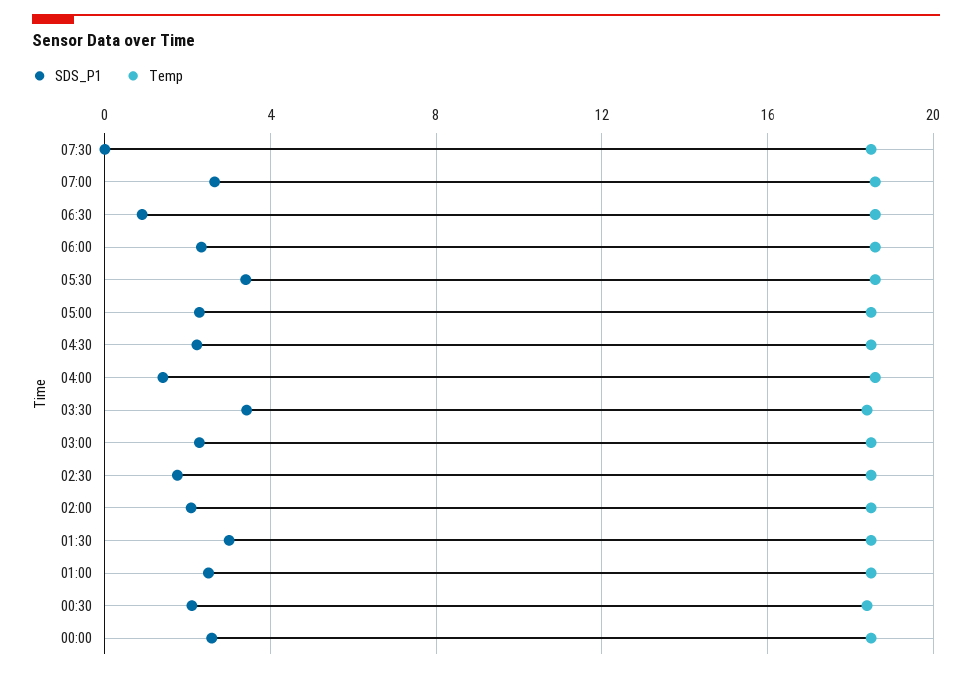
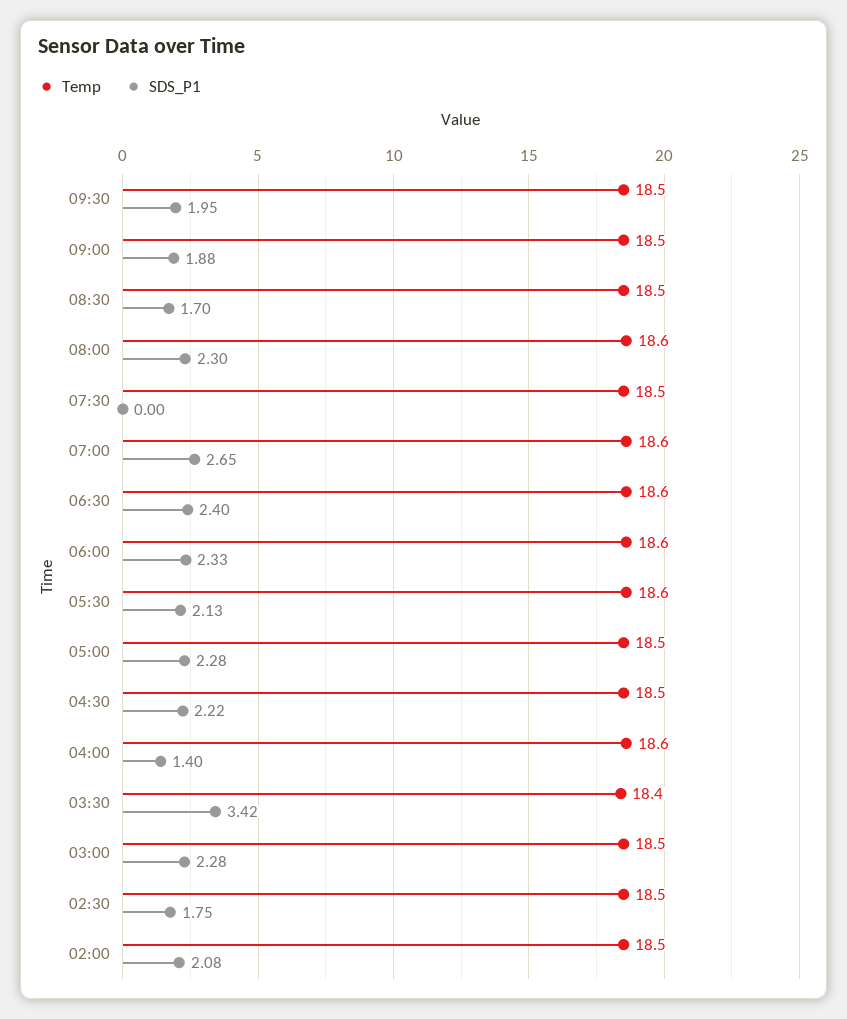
SDS_P1, 06:30: 1 -> 2.4
SDS_P1, 05:30: 3.5 -> 2.13
SDS_P1, 01:30: 3 -> none
Temp, 01:30: 18.5 -> none
SDS_P1, 01:00: 2.5 -> none
Temp, 01:00: 18.5 -> none
SDS_P1, 00:30: 2 -> none
Temp, 00:30: 18.5 -> none
SDS_P1, 00:00: 2.5 -> none
Temp, 00:00: 18.5 -> none
Temp, 09:30: none -> 18.5
SDS_P1, 09:30: none -> 1.95
Temp, 09:00: none -> 18.5
SDS_P1, 09:00: none -> 1.88
Temp, 08:30: none -> 18.5
SDS_P1, 08:30: none -> 1.7
Temp, 08:00: none -> 18.6
SDS_P1, 08:00: none -> 2.3

